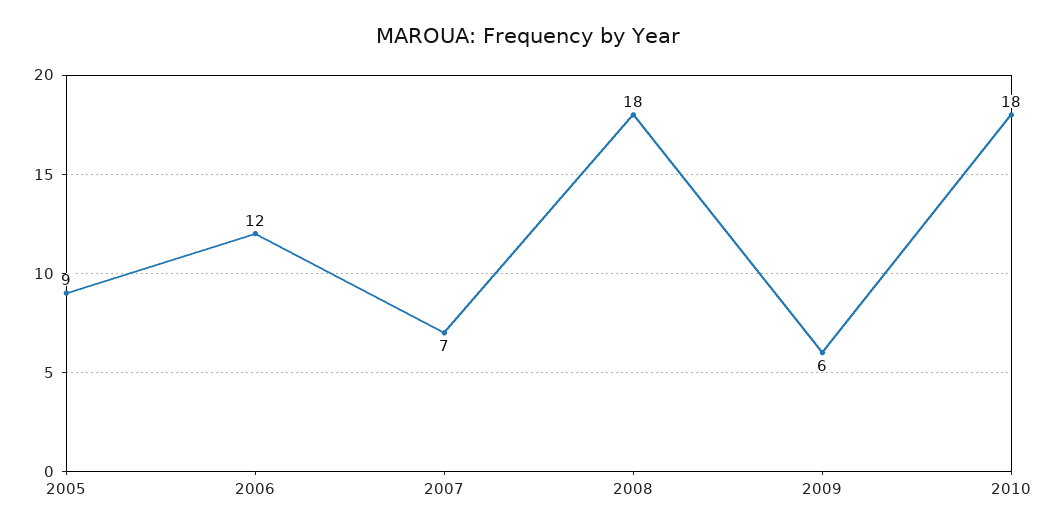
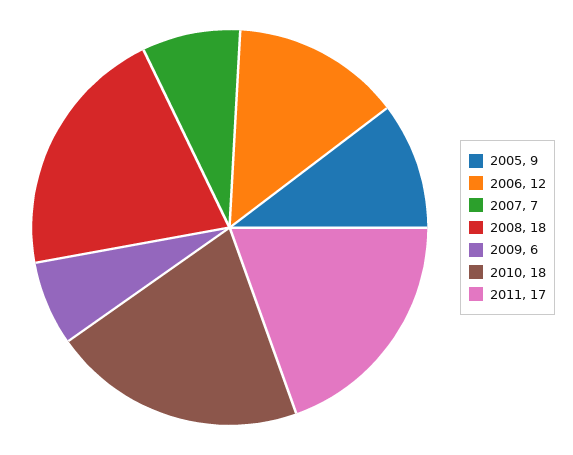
2011: none -> 17

